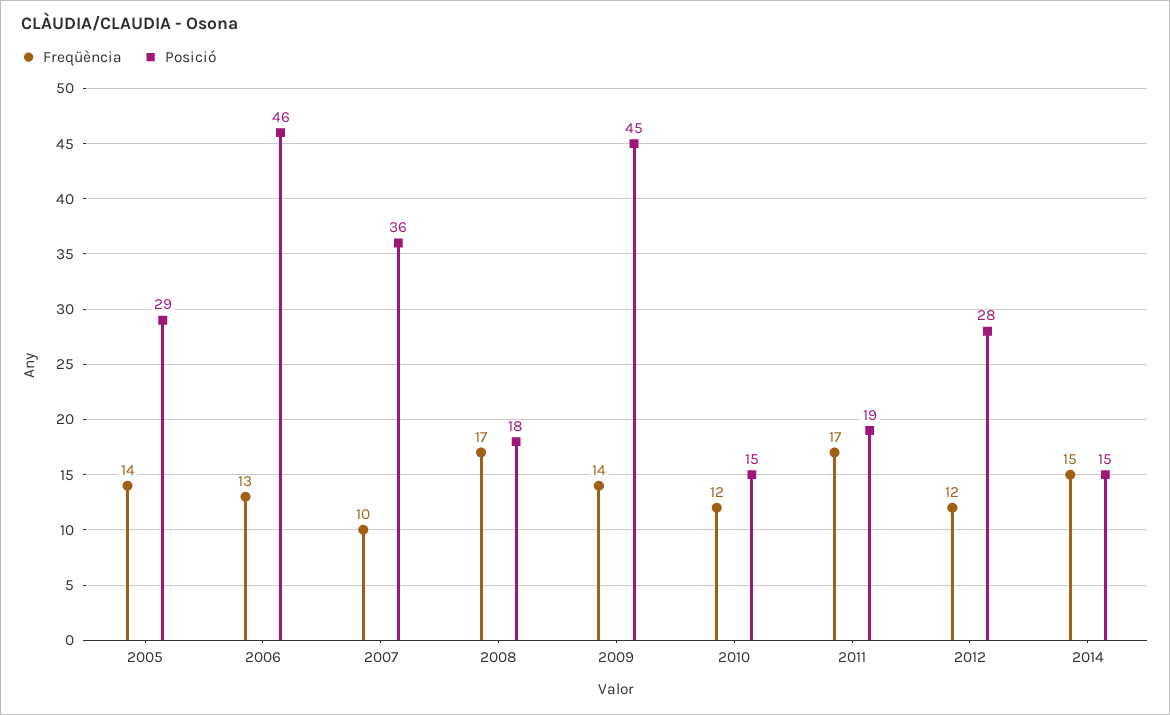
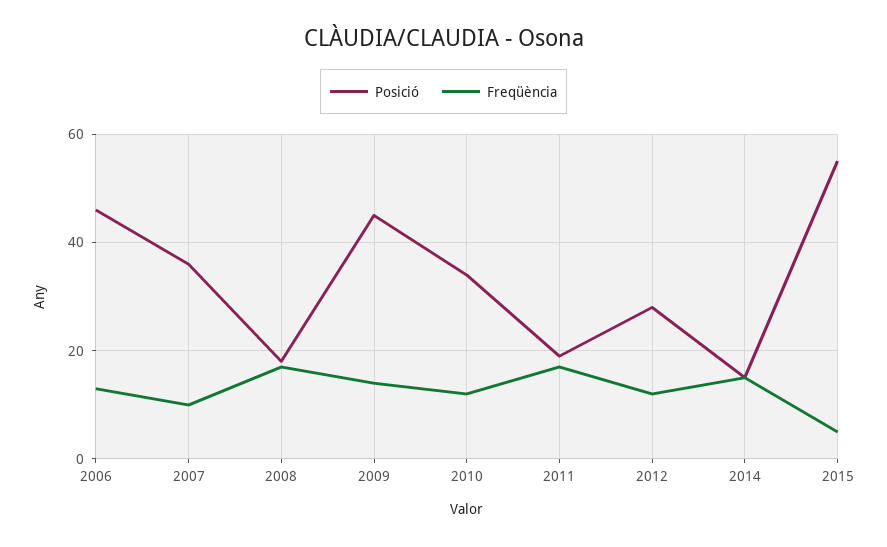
Freqüència, 2005: 14 -> none
Posició, 2005: 29 -> none
Posició, 2010: 15 -> 35
Posició, 2015: none -> 55
Freqüència, 2015: none -> 5

